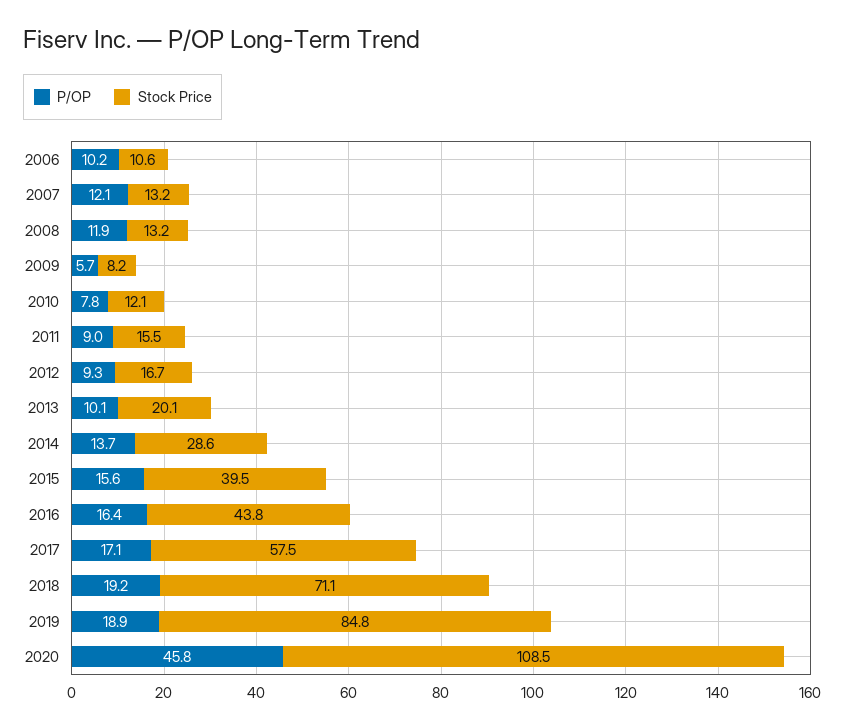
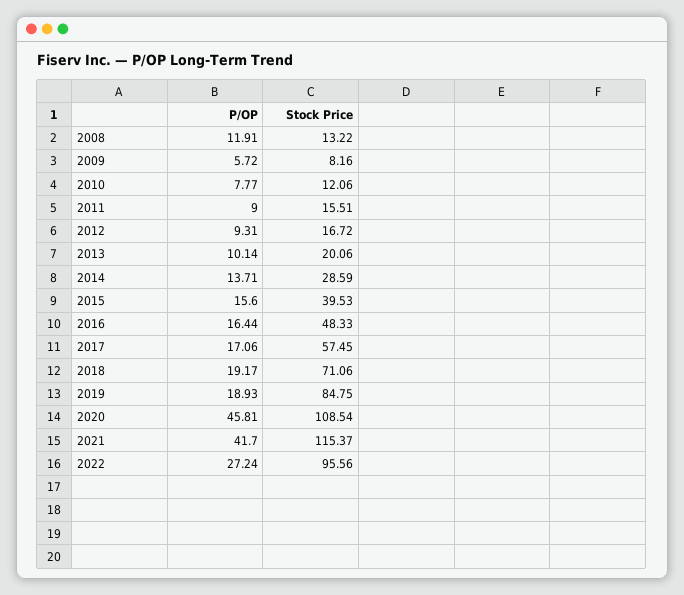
P/OP, 2006: 10.2 -> none
Stock Price, 2006: 10.6 -> none
P/OP, 2007: 12.1 -> none
Stock Price, 2007: 13.2 -> none
Stock Price, 2016: 43.8 -> 48.33
P/OP, 2021: none -> 41.7
Stock Price, 2021: none -> 115.37
P/OP, 2022: none -> 27.24
Stock Price, 2022: none -> 95.56

